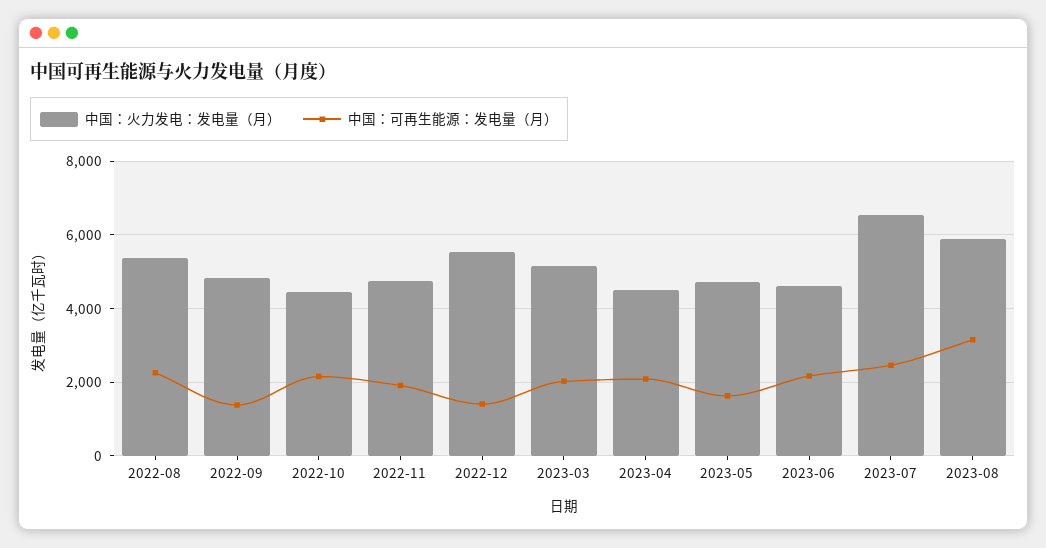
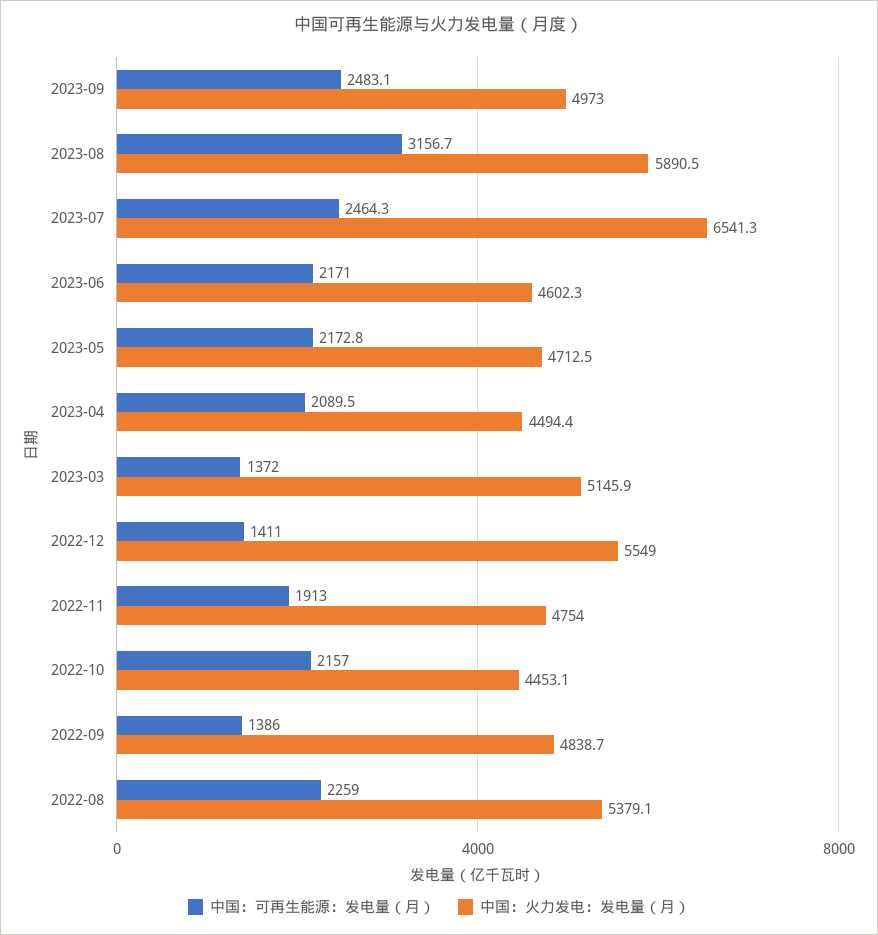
中国：可再生能源：发电量（月）, 2023-03: 2000 -> 1372
中国：可再生能源：发电量（月）, 2023-05: 1600 -> 2172.8
中国：可再生能源：发电量（月）, 2023-09: none -> 2483.1
中国：火力发电：发电量（月）, 2023-09: none -> 4973

